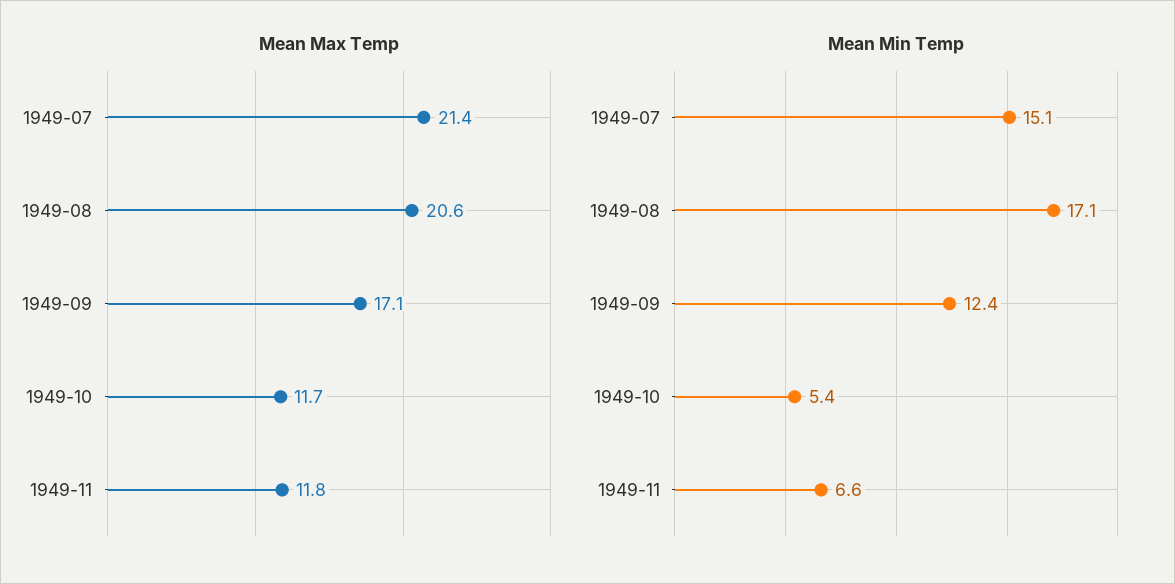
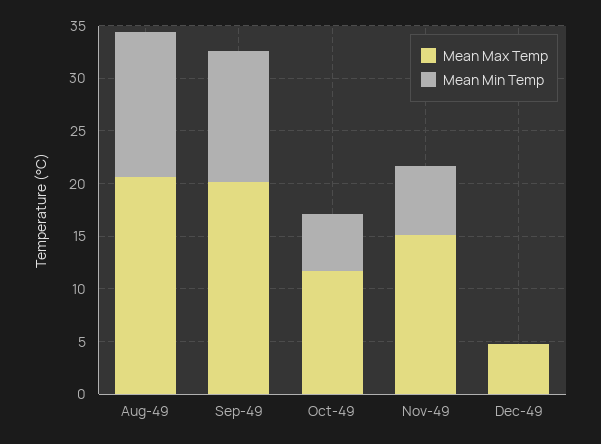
Mean Max Temp, 1949-07: 21.4 -> none
Mean Max Temp, 1949-09: 17.1 -> 20
Mean Max Temp, 1949-11: 11.8 -> 15
Mean Min Temp, 1949-07: 15.1 -> none
Mean Min Temp, 1949-08: 17.1 -> 14
Mean Max Temp, Dec-49: none -> 5
Mean Min Temp, Dec-49: none -> 0

